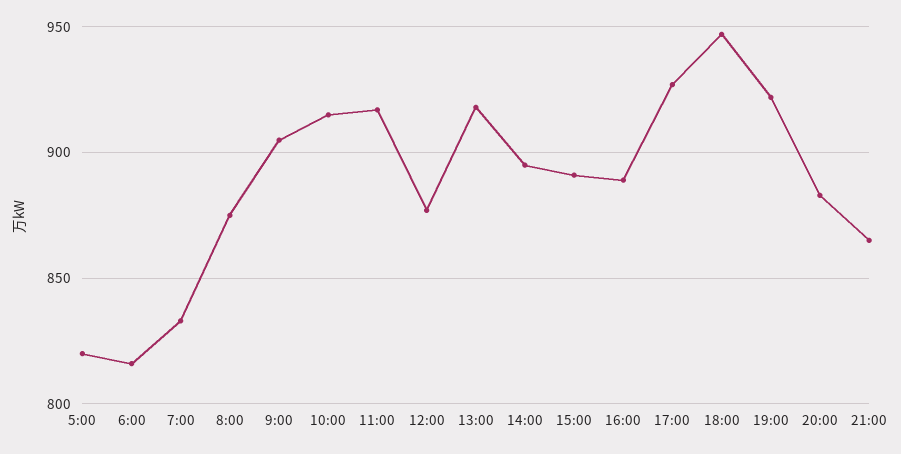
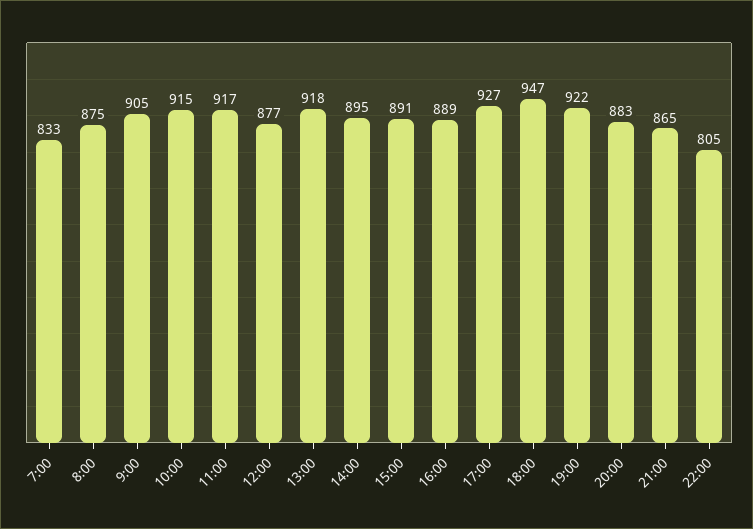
5:00: 820 -> none
6:00: 815 -> none
22:00: none -> 805

